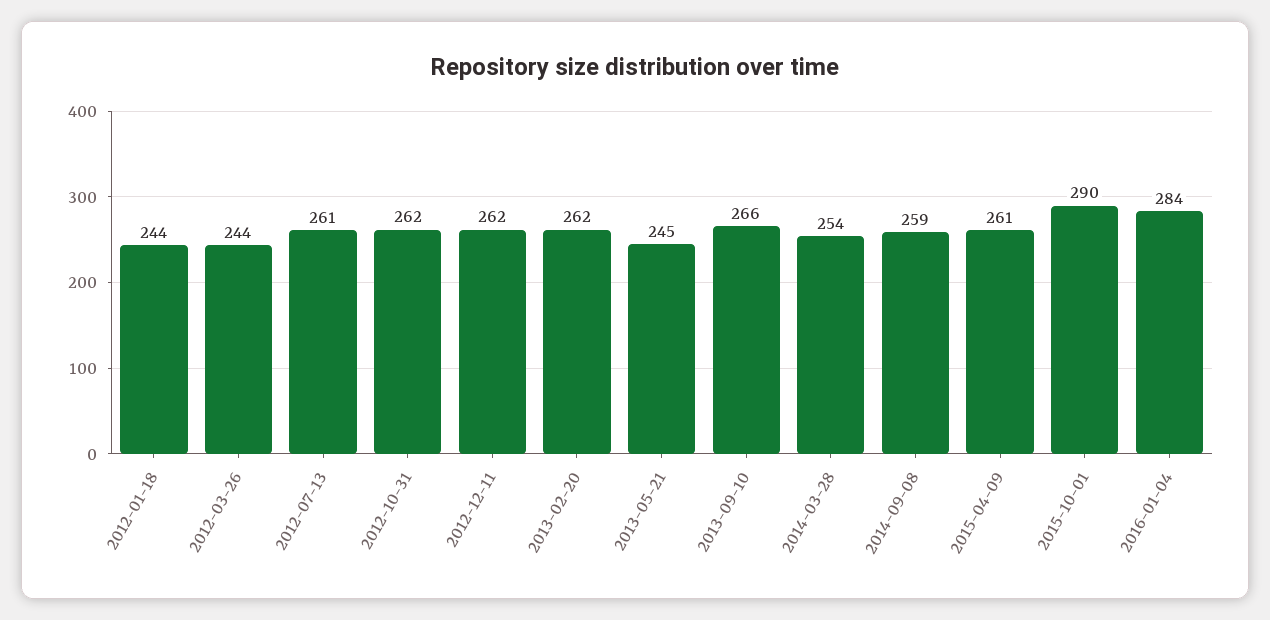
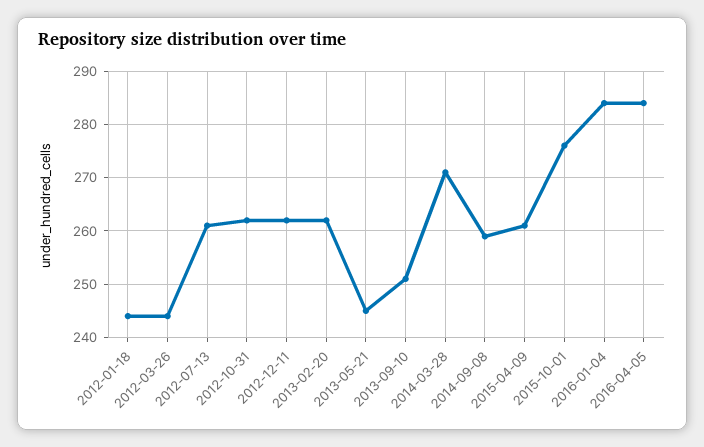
2013-09-10: 266 -> 250
2014-03-28: 254 -> 270
2015-10-01: 290 -> 275
2016-04-05: none -> 285

